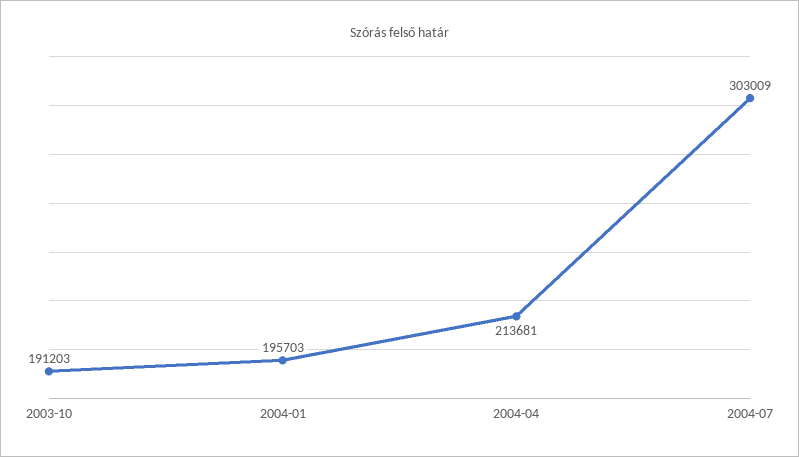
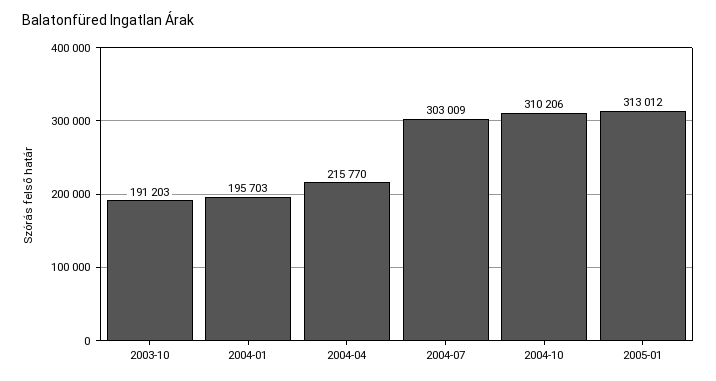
2004-04: 213681 -> 215770
2004-10: none -> 310206
2005-01: none -> 313012

